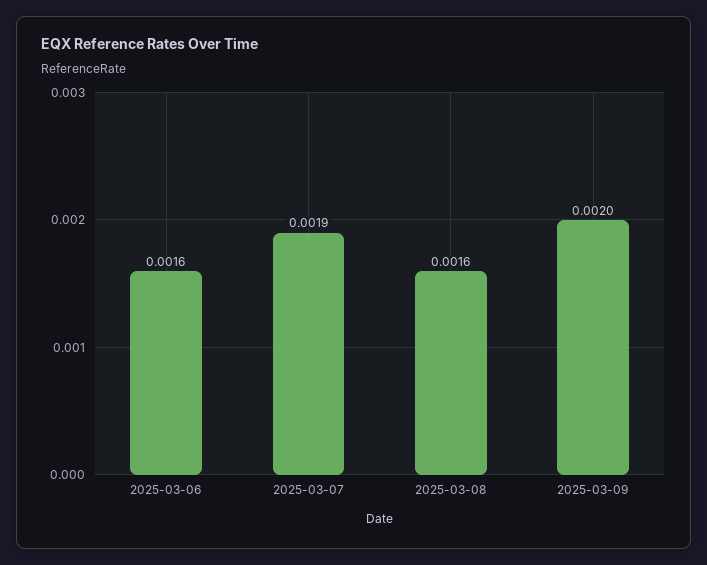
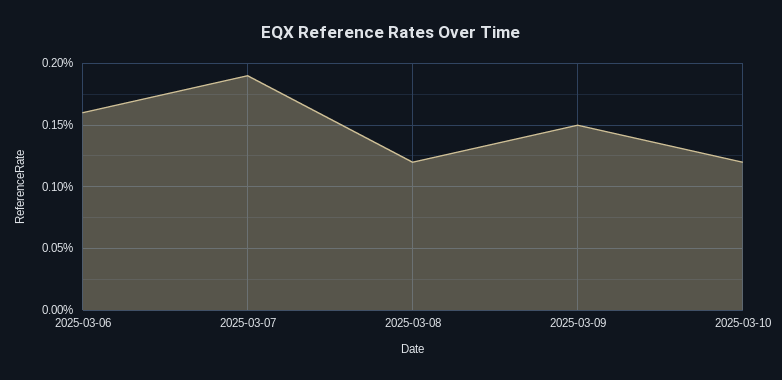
2025-03-08: 0.0016 -> 0.0012
2025-03-09: 0.002 -> 0.0015
2025-03-10: none -> 0.0012

